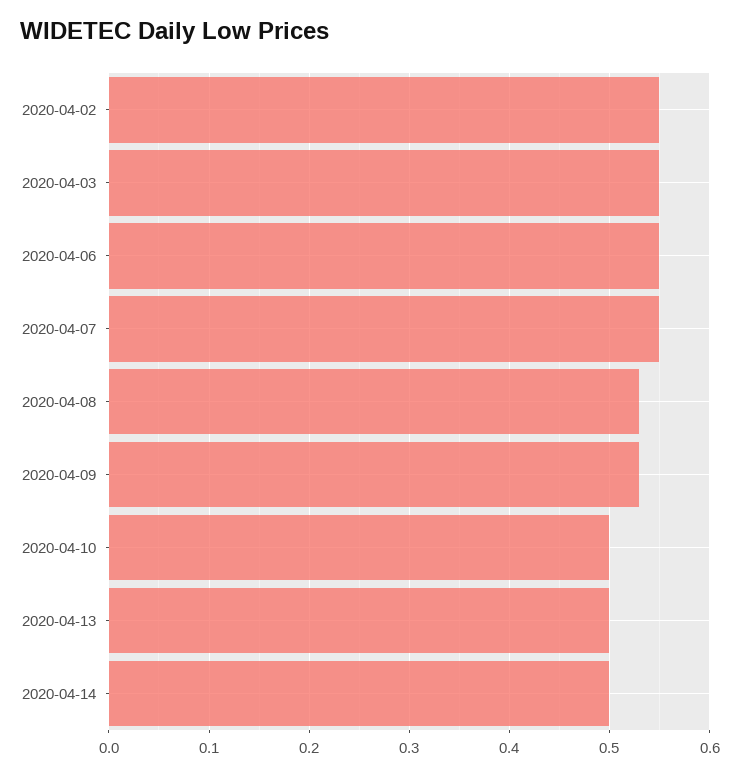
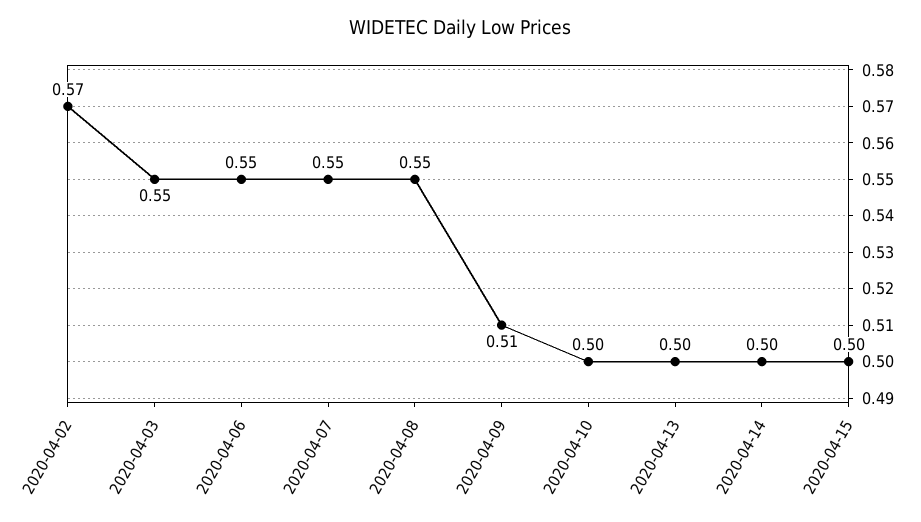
2020-04-02: 0.55 -> 0.57
2020-04-08: 0.53 -> 0.55
2020-04-09: 0.53 -> 0.51
2020-04-15: none -> 0.5

